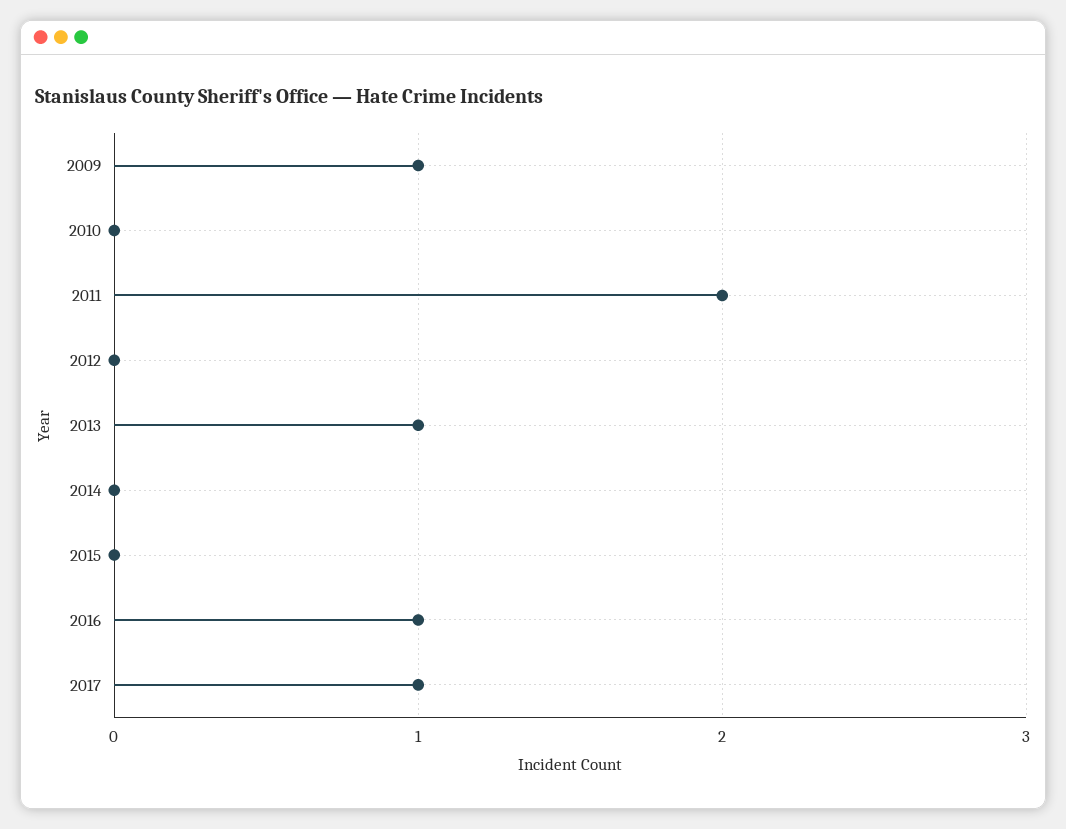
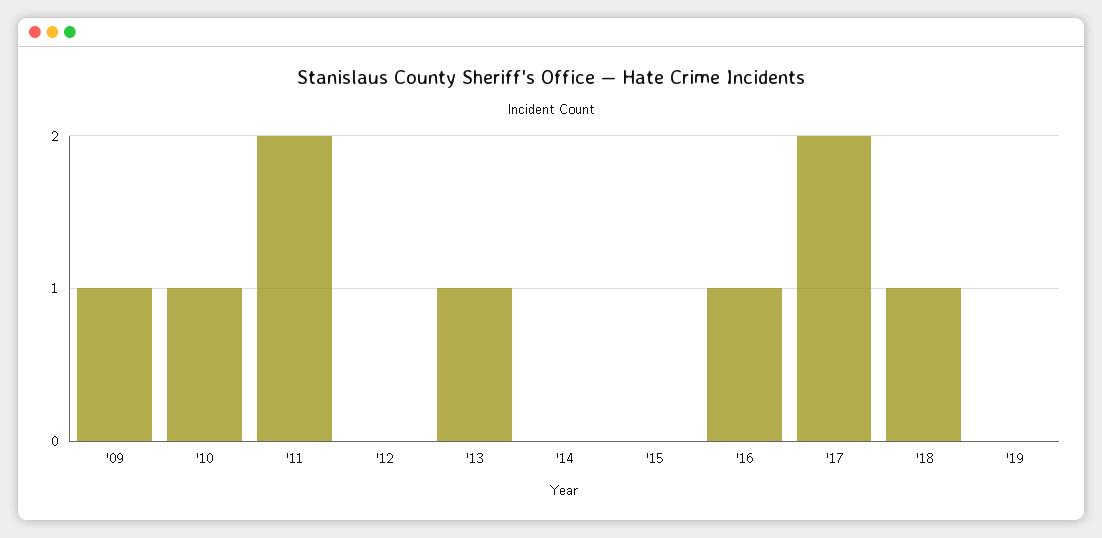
2010: 0 -> 1
2017: 1 -> 2
'18: none -> 1
'19: none -> 0

